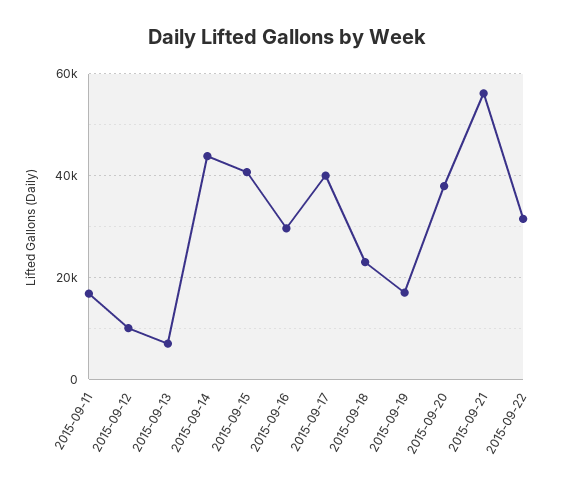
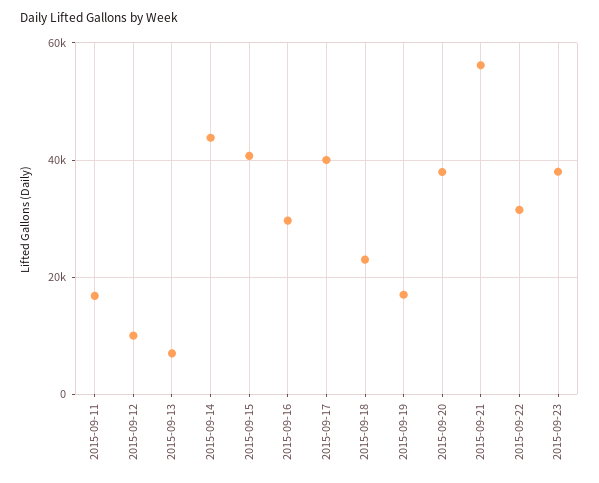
2015-09-23: none -> 38000

